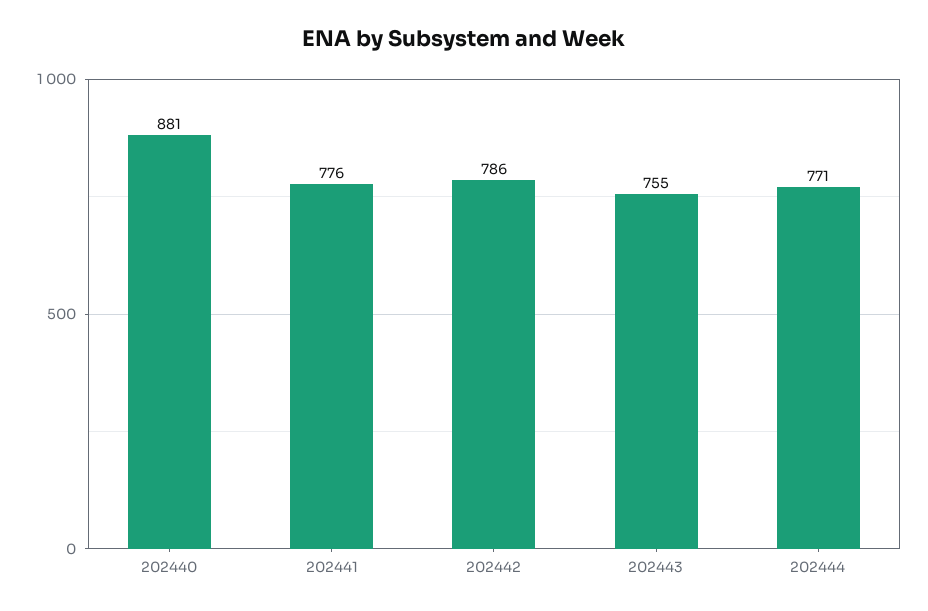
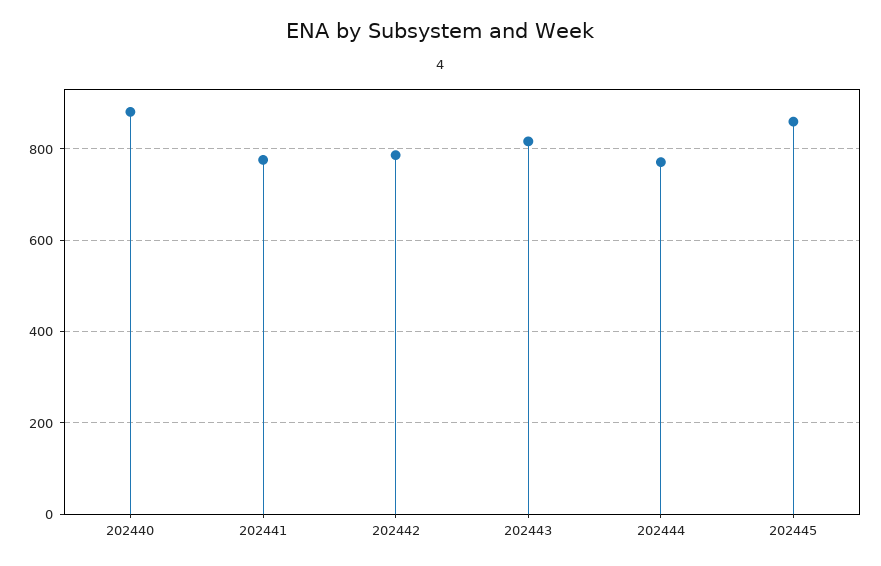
202443: 755 -> 820
202445: none -> 860

